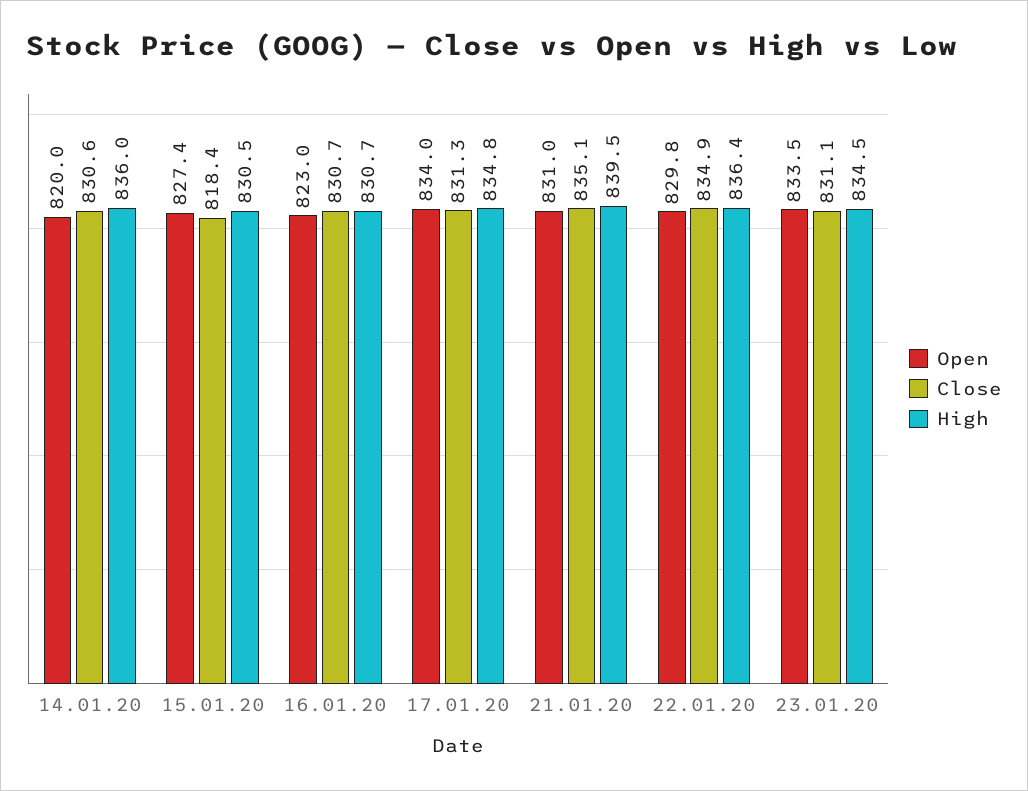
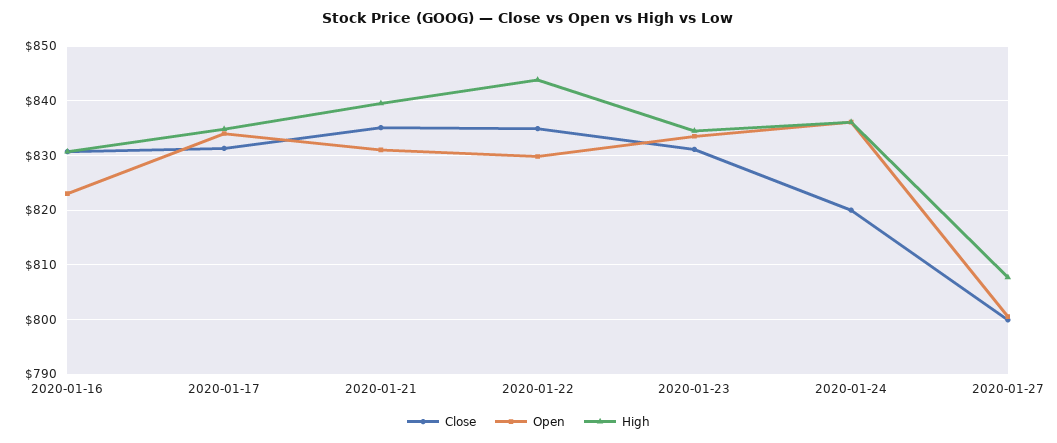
Open, 14.01.20: 820 -> none
Close, 14.01.20: 830.6 -> none
High, 14.01.20: 836 -> none
Open, 15.01.20: 827.4 -> none
Close, 15.01.20: 818.4 -> none
High, 15.01.20: 830.5 -> none
High, 22.01.20: 836.4 -> 844
Close, 2020-01-24: none -> 820
Open, 2020-01-24: none -> 836
High, 2020-01-24: none -> 836
Close, 2020-01-27: none -> 800
Open, 2020-01-27: none -> 800
High, 2020-01-27: none -> 808

